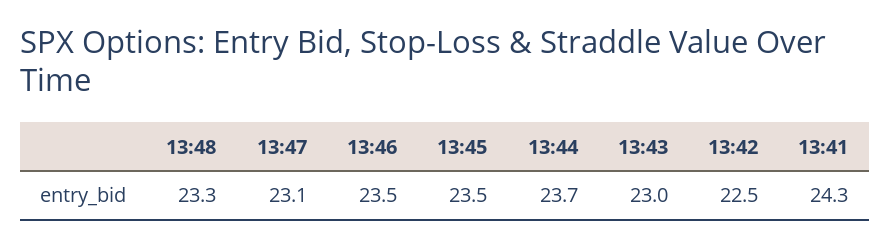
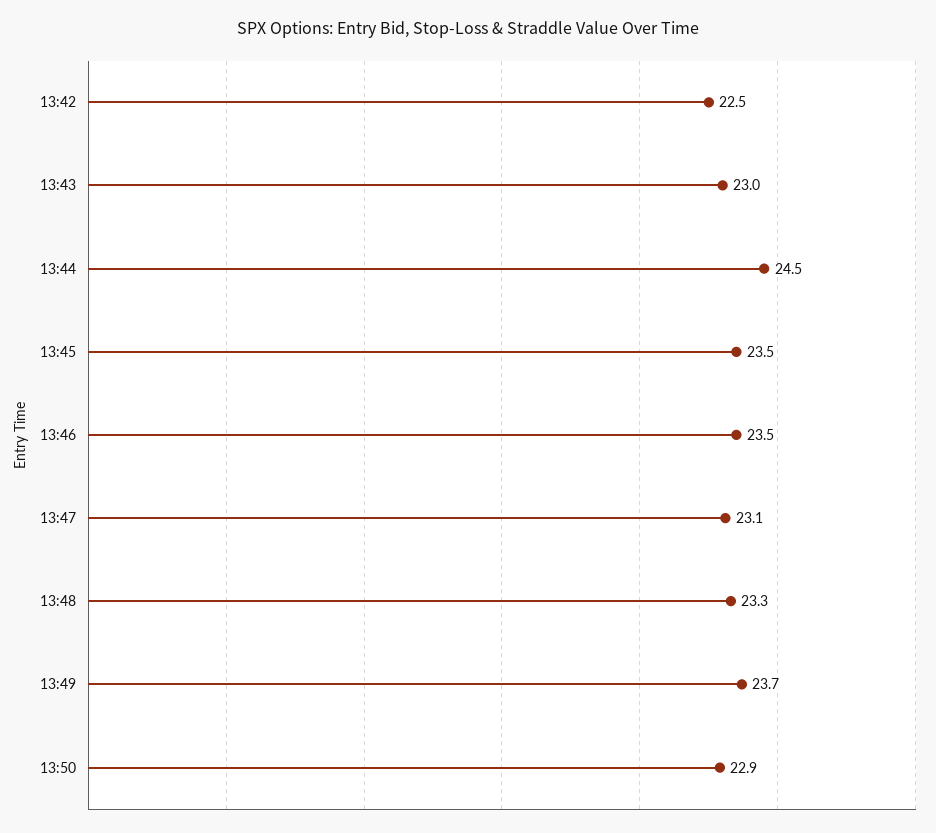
13:44: 23.7 -> 24.5
13:41: 24.3 -> none
13:49: none -> 23.7
13:50: none -> 22.9

